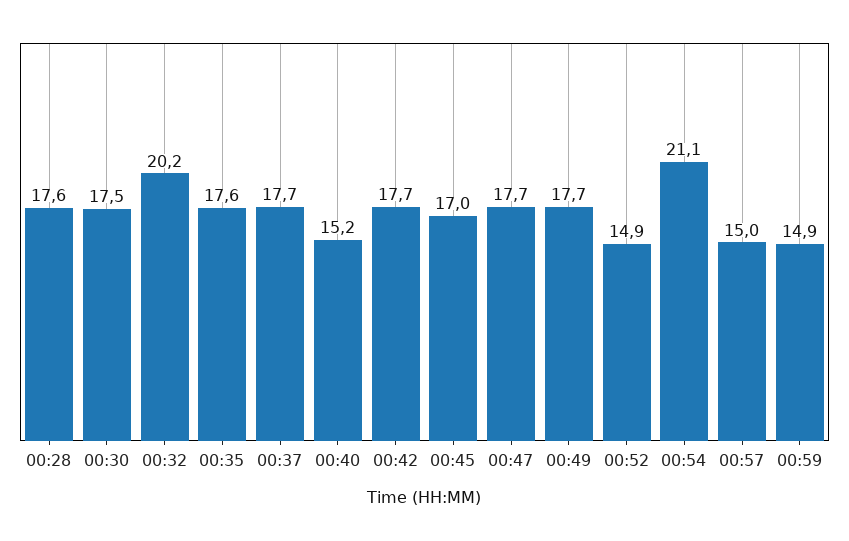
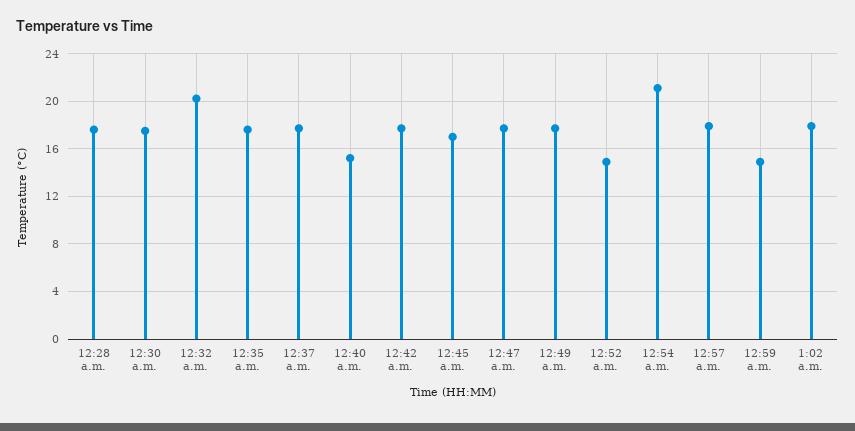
00:57: 15 -> 18
1:02 a.m.: none -> 18

